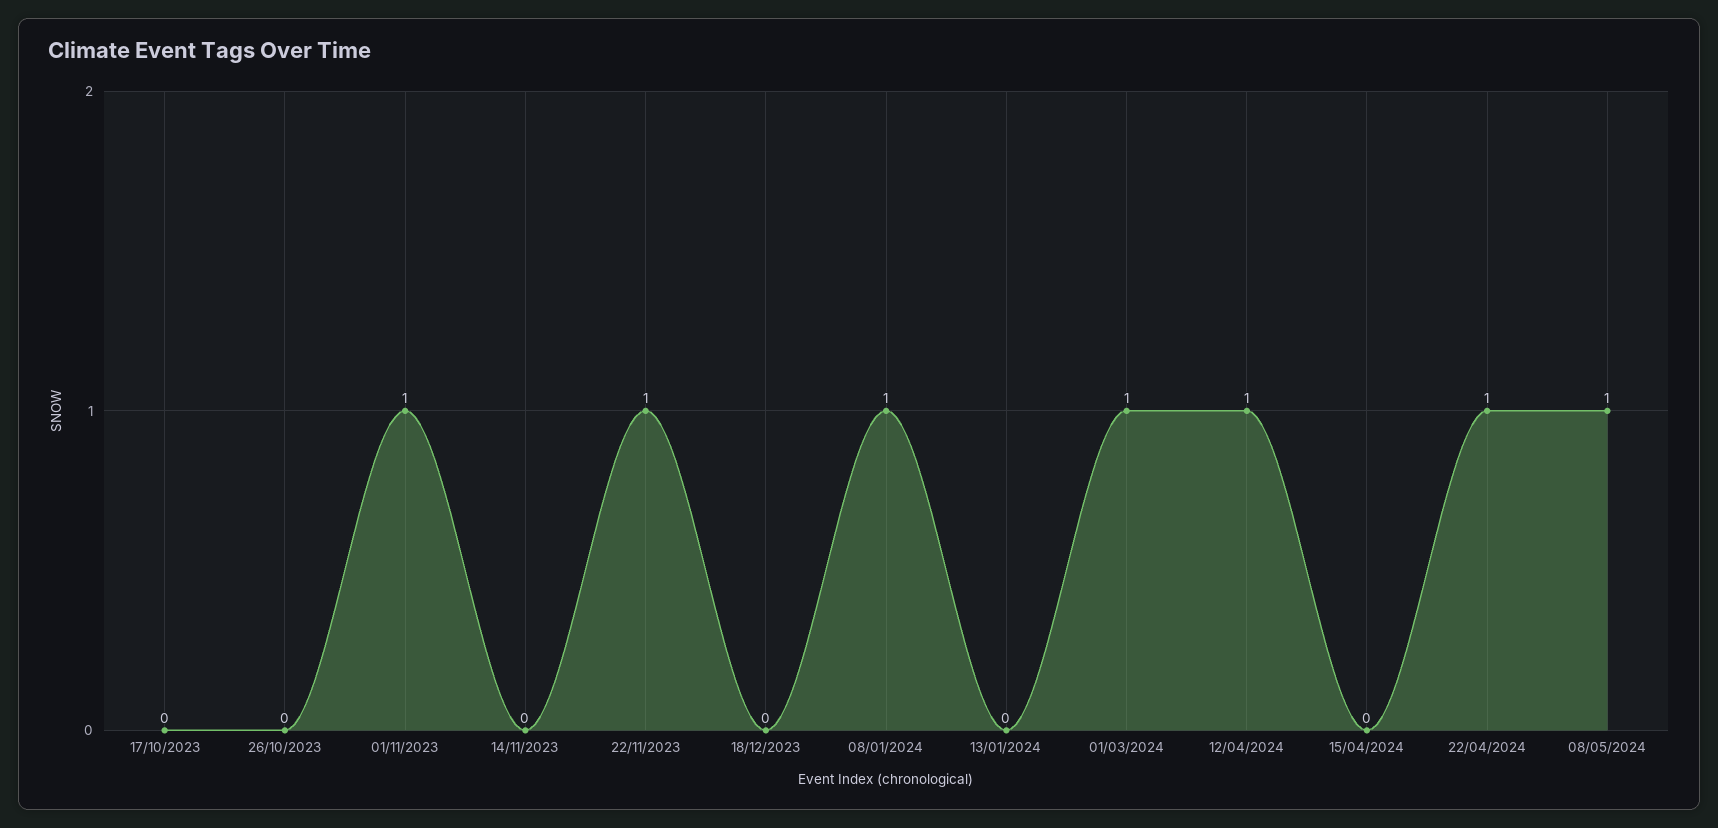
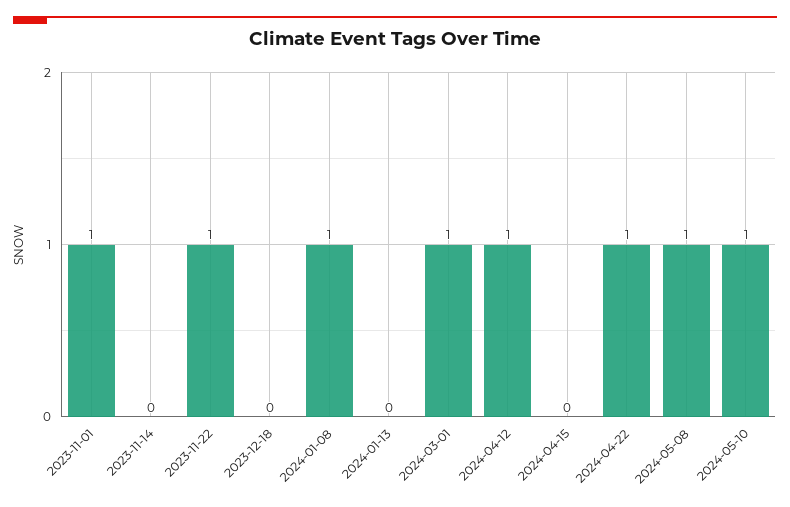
17/10/2023: 0 -> none
26/10/2023: 0 -> none
2024-05-10: none -> 1

